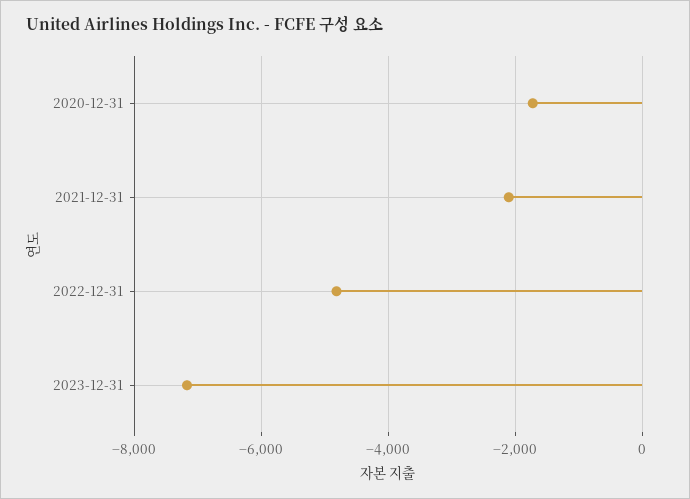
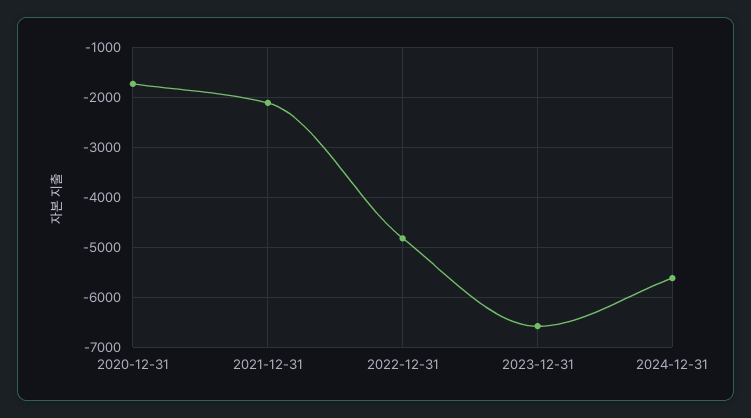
2023-12-31: -7200 -> -6600
2024-12-31: none -> -5600

